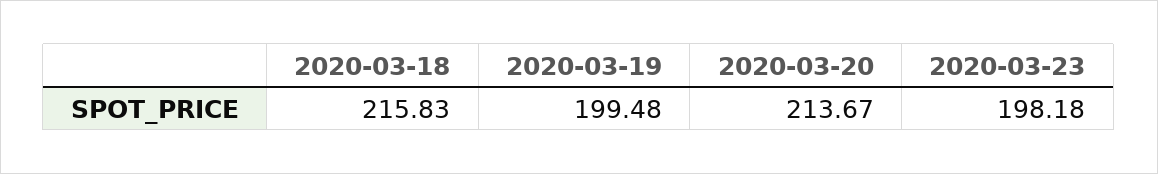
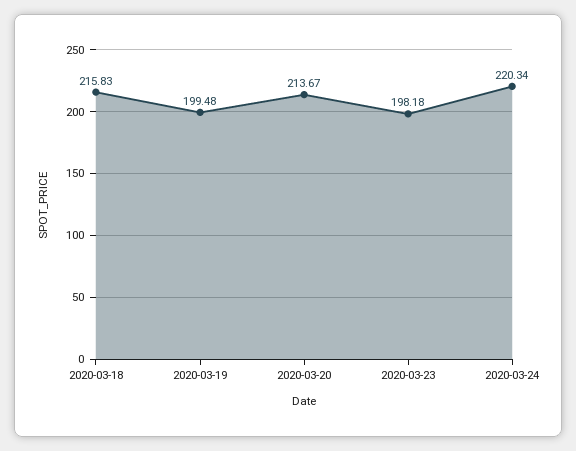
2020-03-24: none -> 220.34

